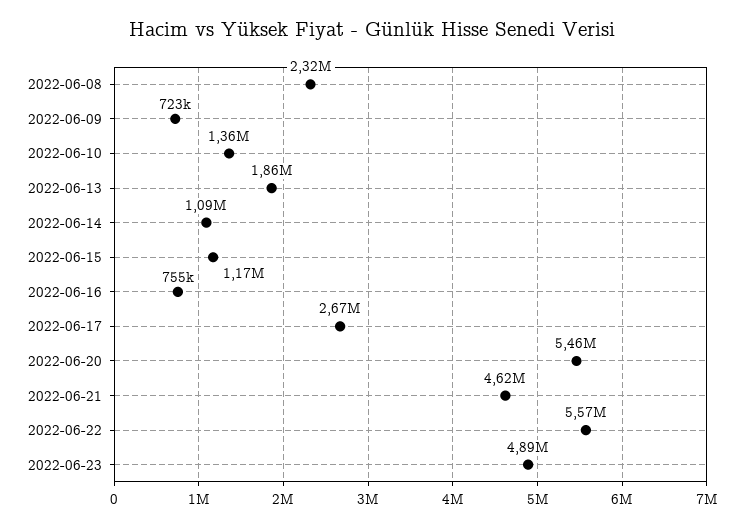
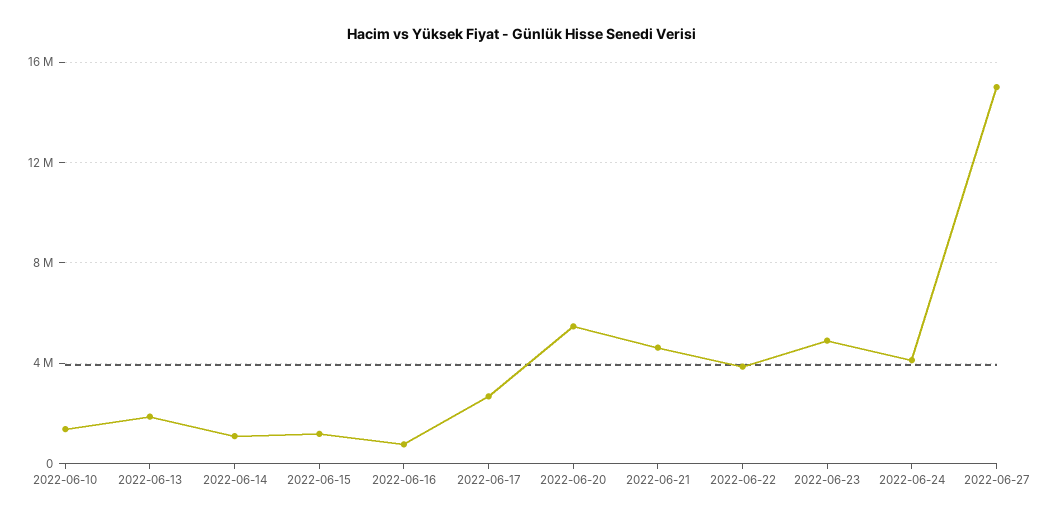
2022-06-08: 2320000 -> none
2022-06-09: 723000 -> none
2022-06-22: 5570000 -> 4000000
2022-06-24: none -> 4000000
2022-06-27: none -> 15000000

